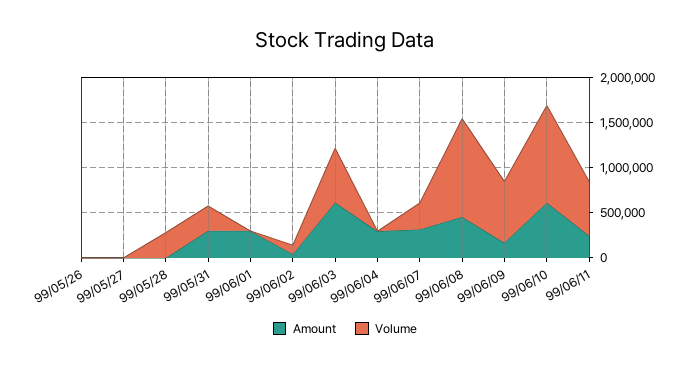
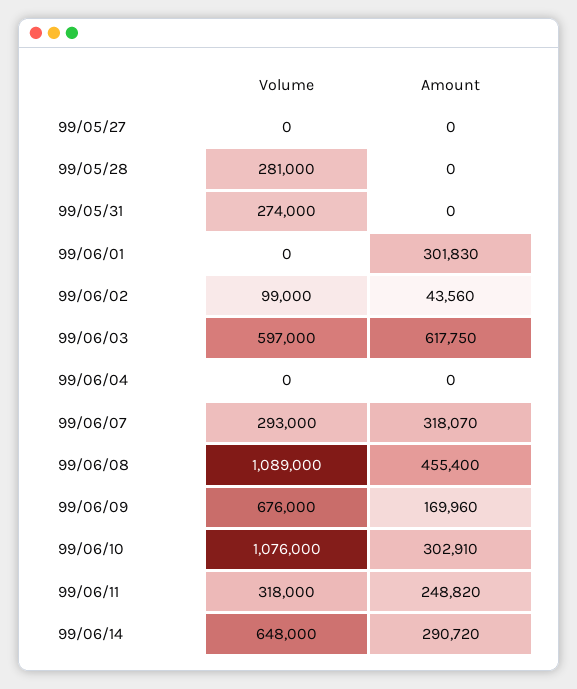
Amount, 99/05/26: 0 -> none
Volume, 99/05/26: 0 -> none
Amount, 99/05/31: 300000 -> 0
Amount, 99/06/04: 300000 -> 0
Amount, 99/06/10: 600000 -> 302910
Volume, 99/06/11: 600000 -> 318000
Volume, 99/06/14: none -> 648000
Amount, 99/06/14: none -> 290720

